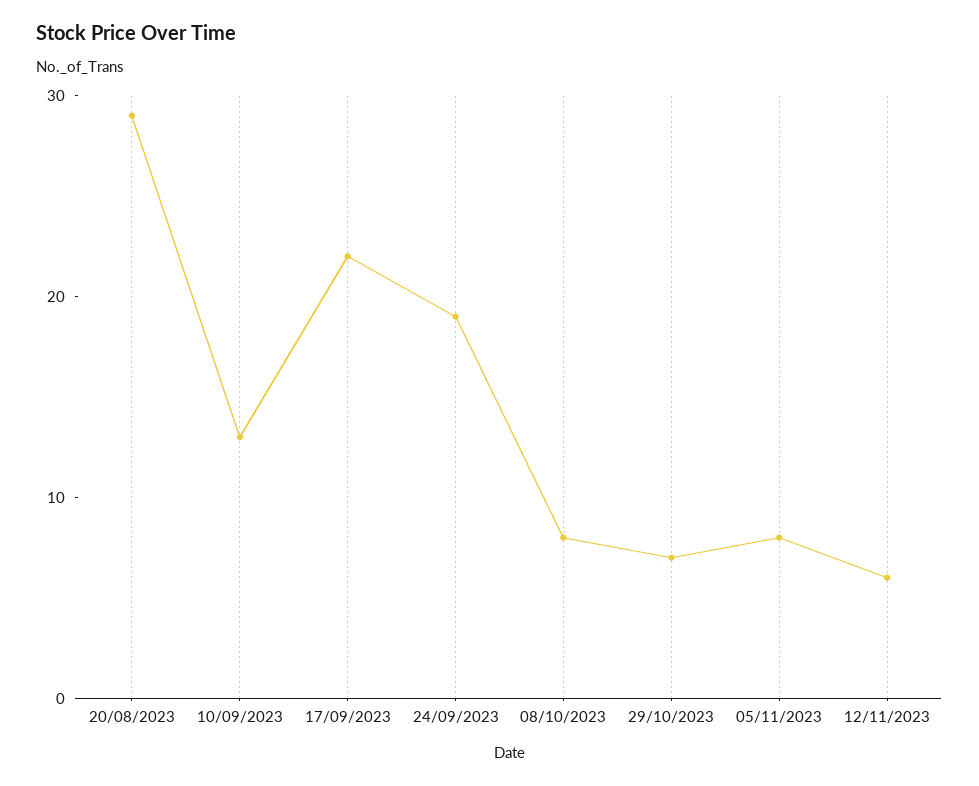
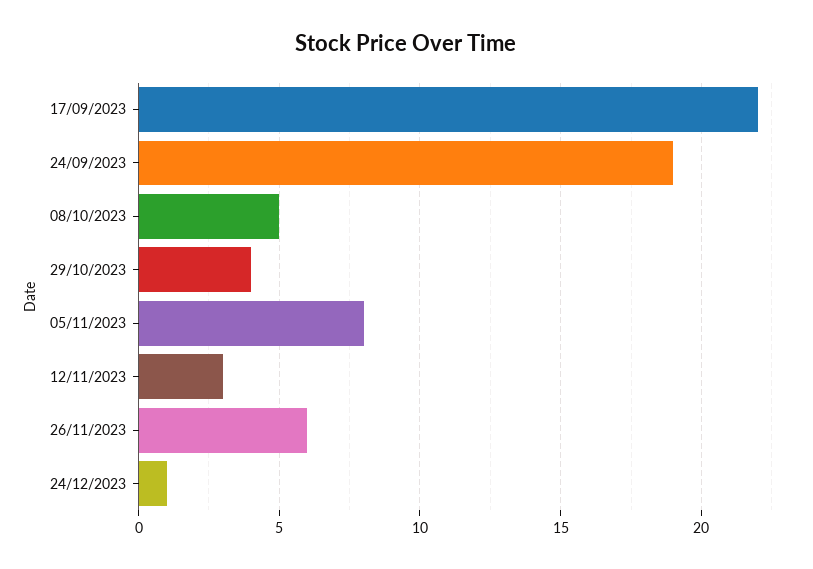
20/08/2023: 29 -> none
10/09/2023: 13 -> none
08/10/2023: 8 -> 5
29/10/2023: 7 -> 4
12/11/2023: 6 -> 3
26/11/2023: none -> 6
24/12/2023: none -> 1

